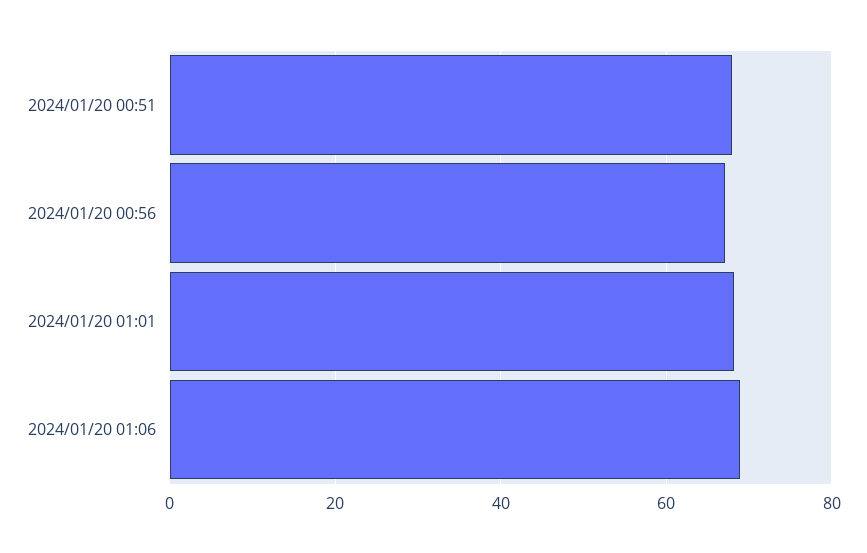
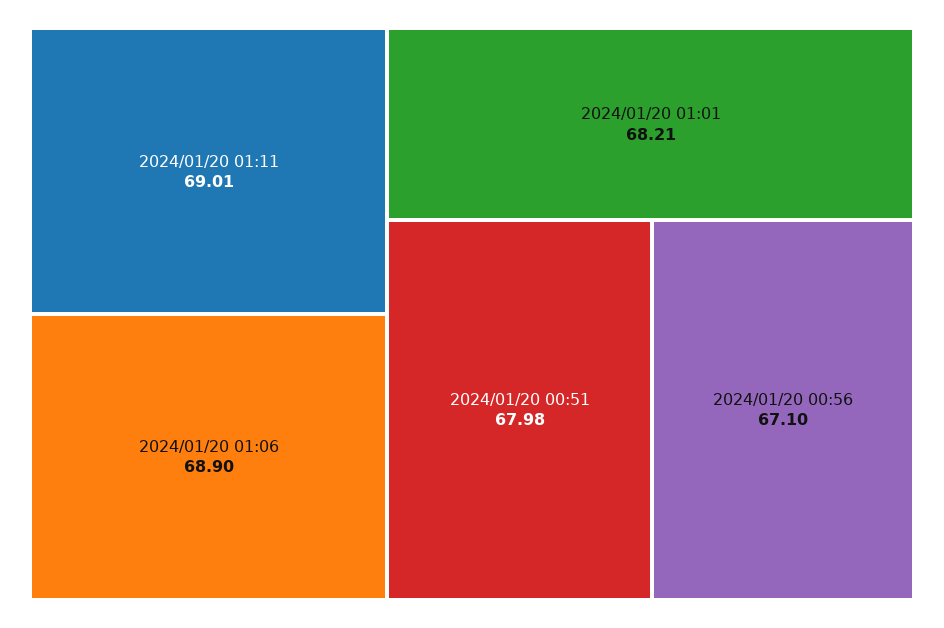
2024/01/20 01:11: none -> 69.01

